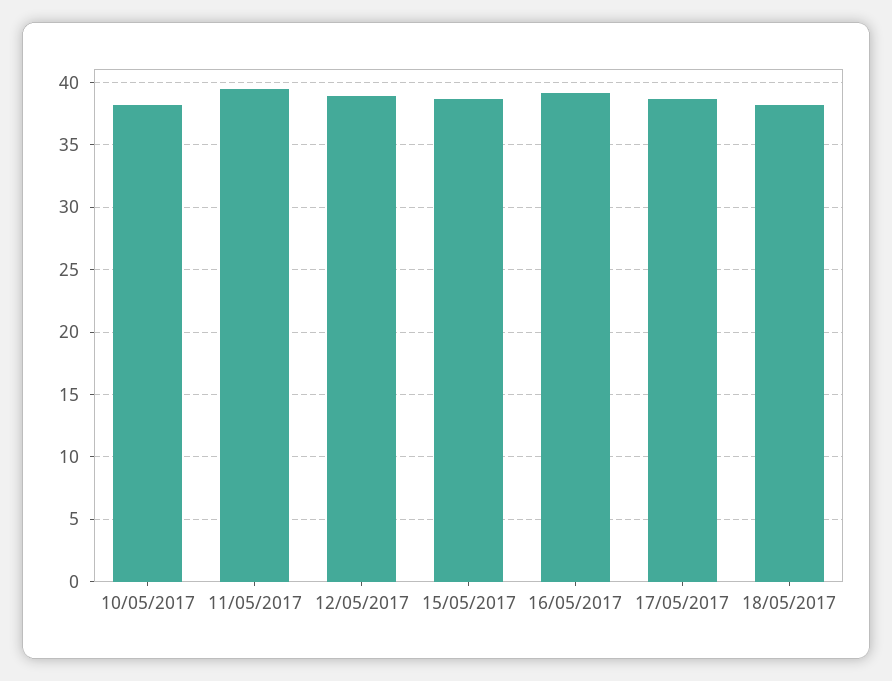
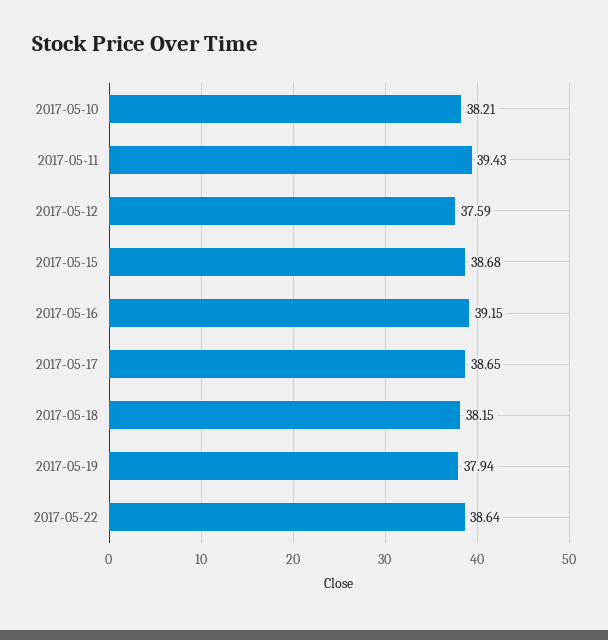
12/05/2017: 39 -> 37.59
2017-05-19: none -> 37.94
2017-05-22: none -> 38.64

